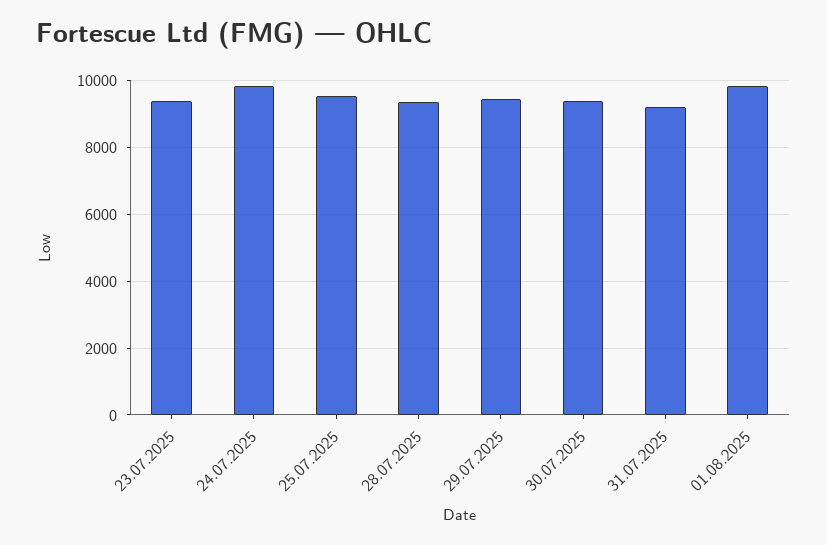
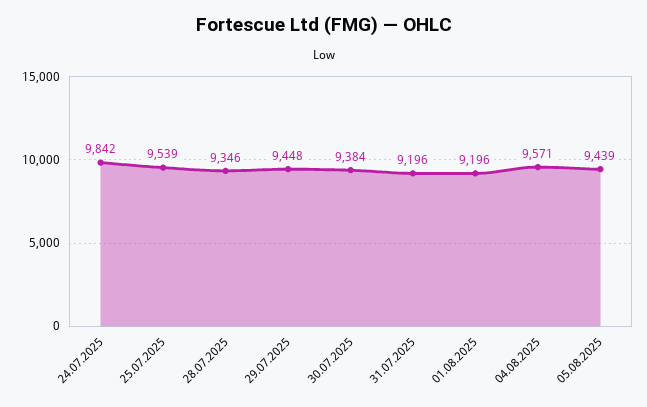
23.07.2025: 9400 -> none
01.08.2025: 9800 -> 9196
04.08.2025: none -> 9571
05.08.2025: none -> 9439

